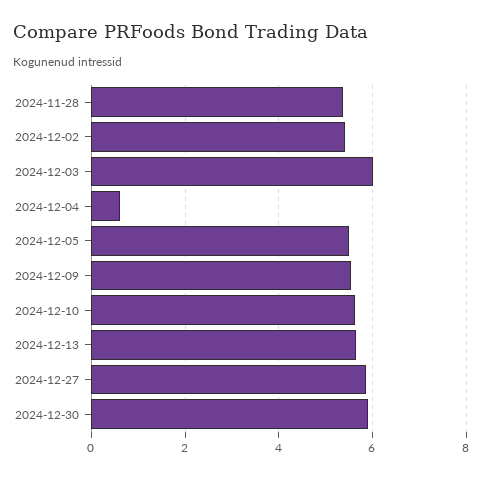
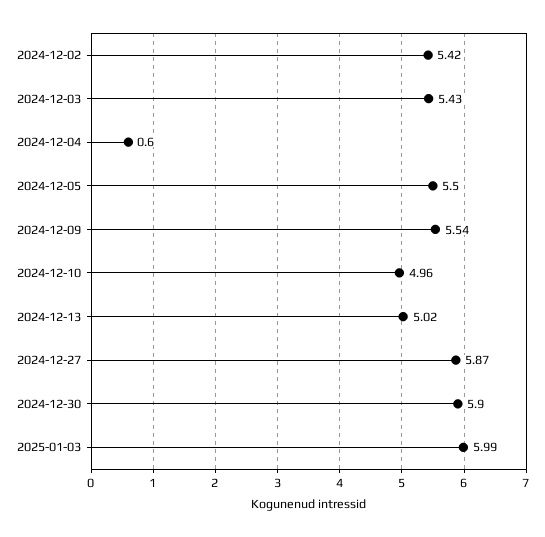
2024-11-28: 5.4 -> none
2024-12-03: 6 -> 5.43
2024-12-10: 5.6 -> 4.96
2024-12-13: 5.6 -> 5.02
2025-01-03: none -> 5.99

